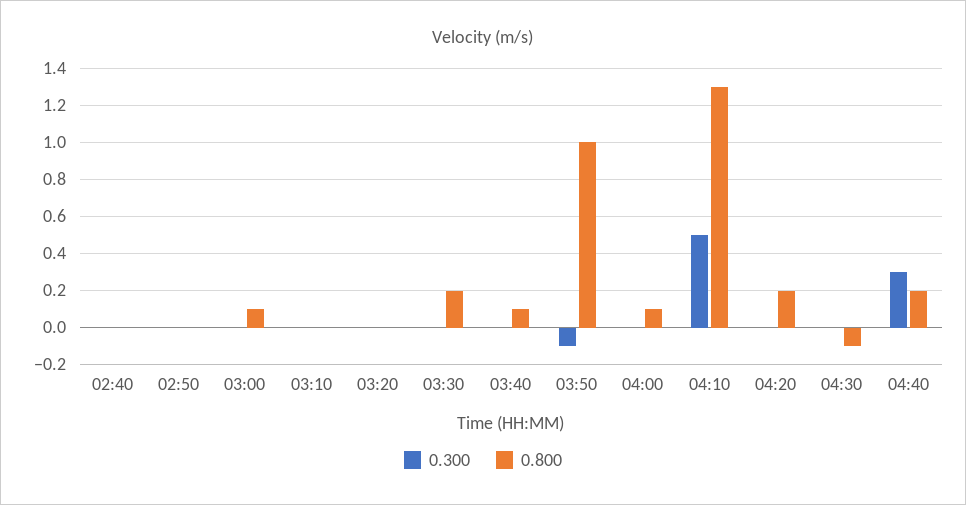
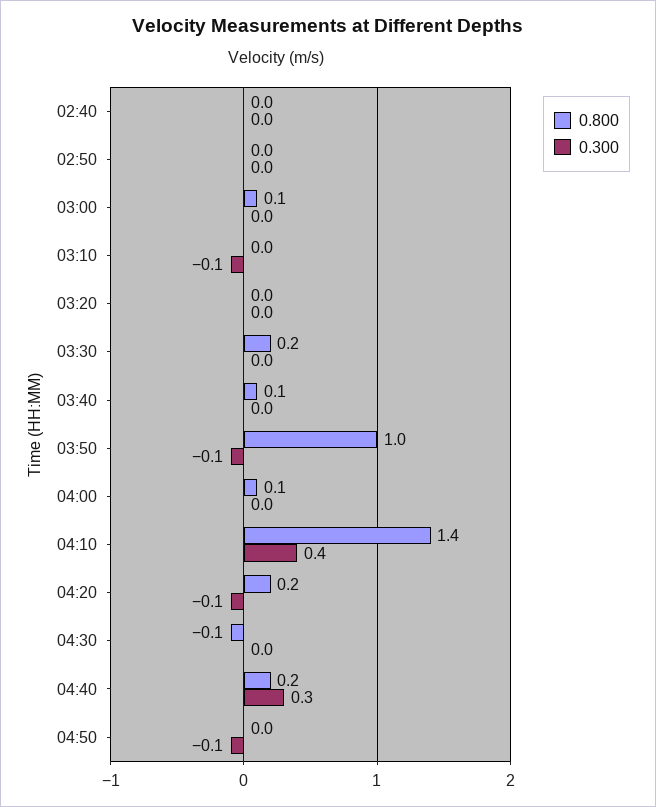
0.300, 03:10: 0 -> -0.1
0.300, 04:10: 0.5 -> 0.4
0.800, 04:10: 1.3 -> 1.4
0.300, 04:20: 0 -> -0.1
0.800, 04:50: none -> 0
0.300, 04:50: none -> -0.1

